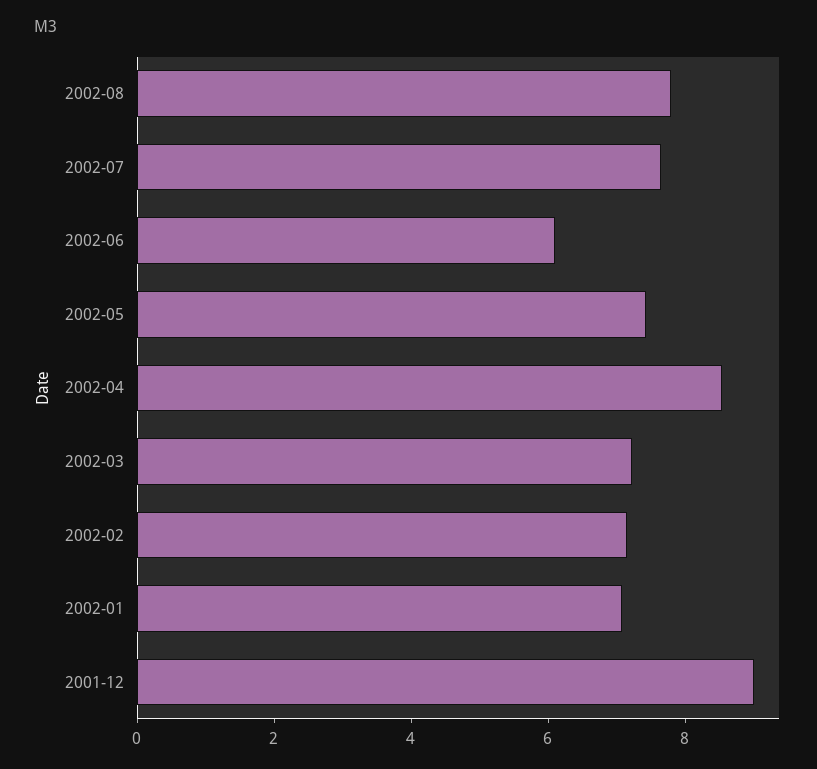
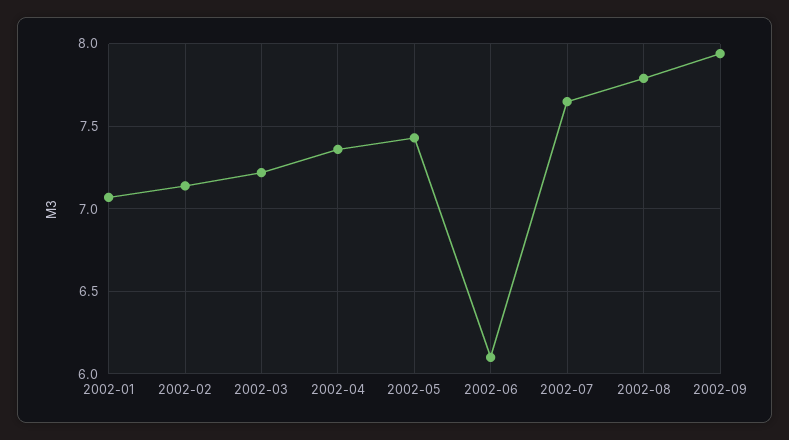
2002-04: 8.5 -> 7.35
2001-12: 9 -> none
2002-09: none -> 7.95

